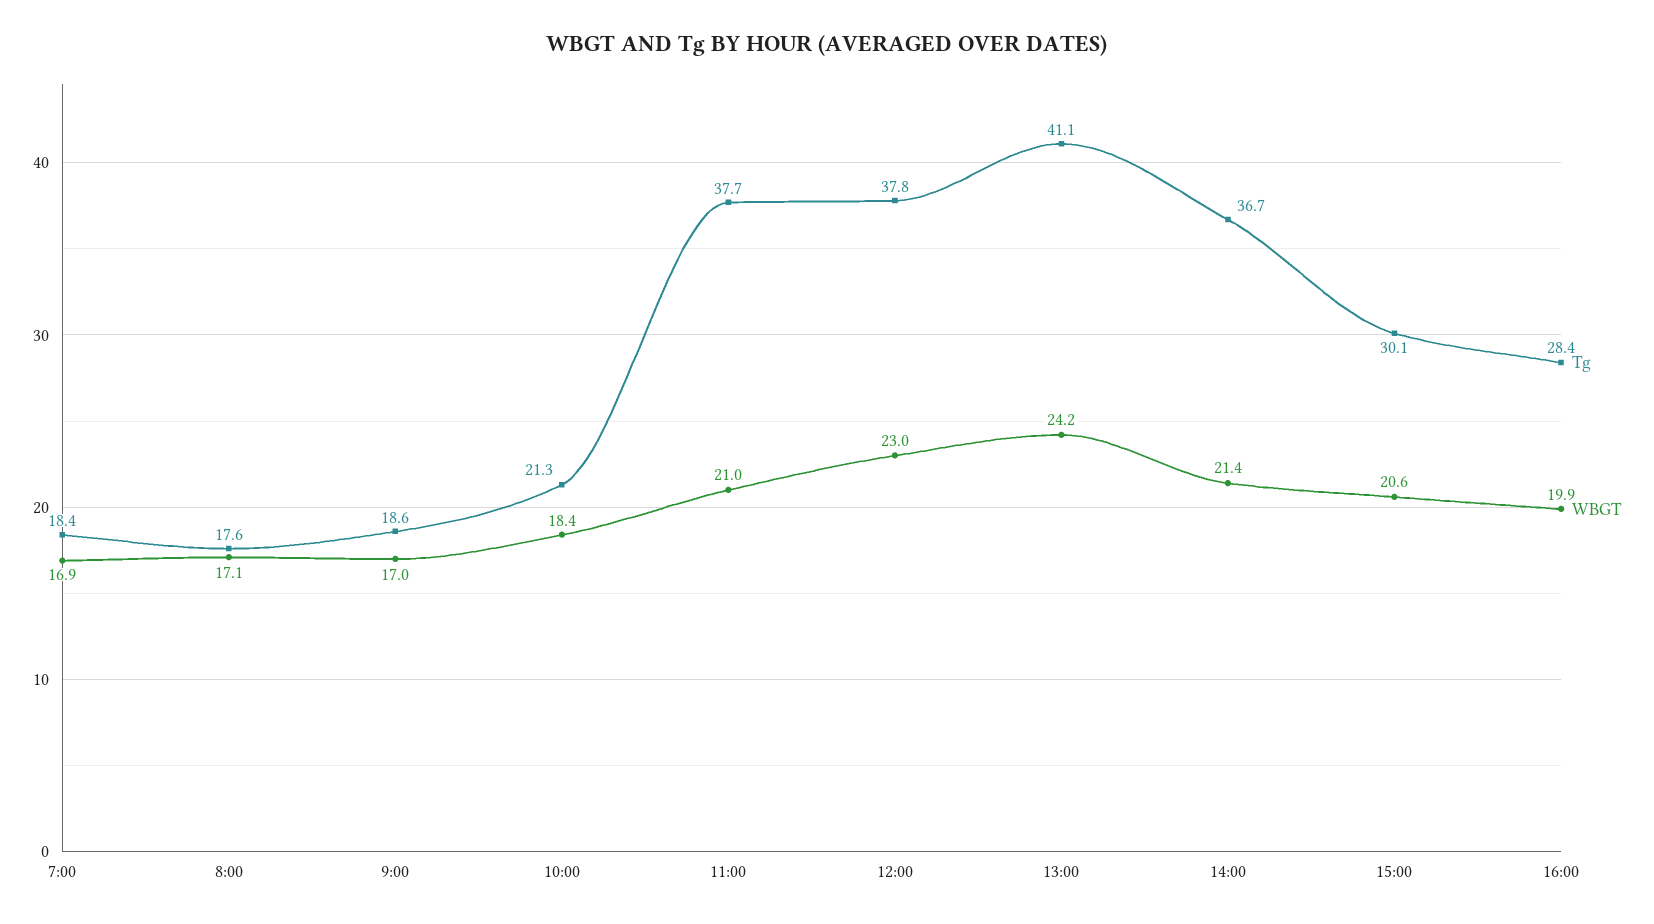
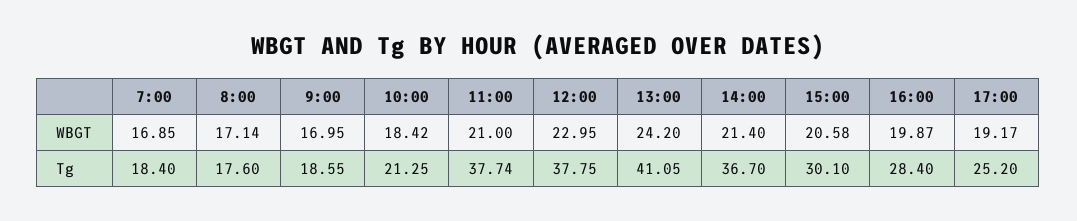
WBGT, 17:00: none -> 19.17
Tg, 17:00: none -> 25.2

